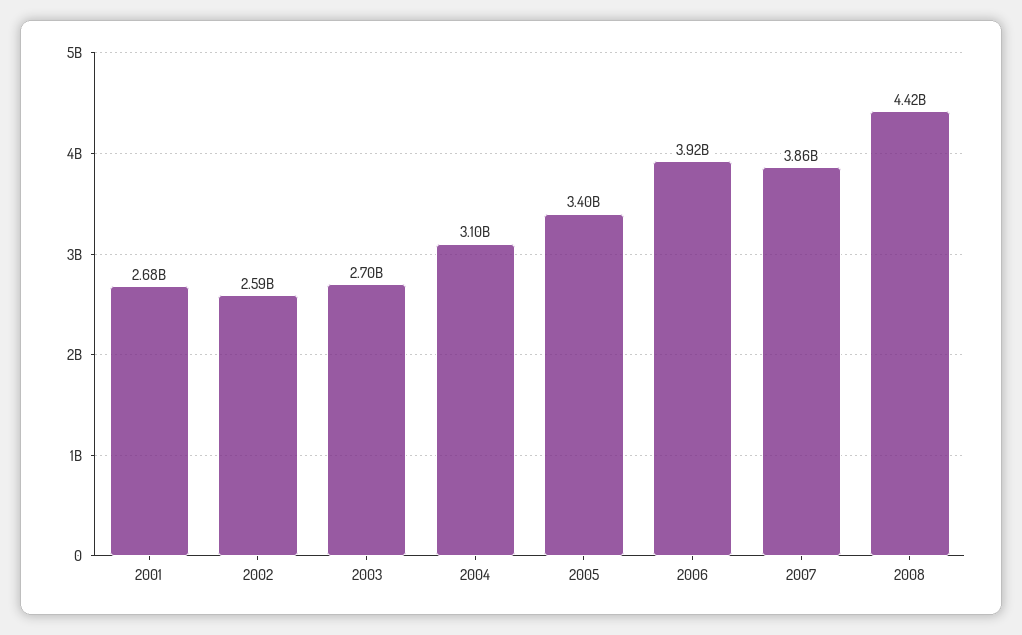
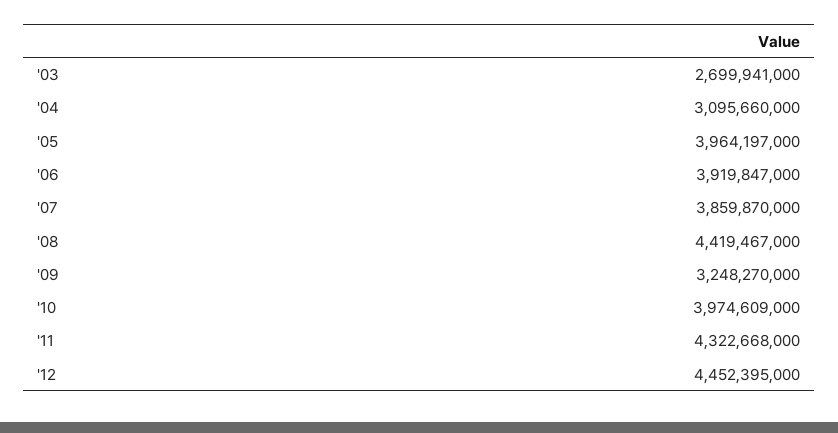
2001: 2680000000 -> none
2002: 2590000000 -> none
2005: 3400000000 -> 3964197000
'09: none -> 3248270000
'10: none -> 3974609000
'11: none -> 4322668000
'12: none -> 4452395000

